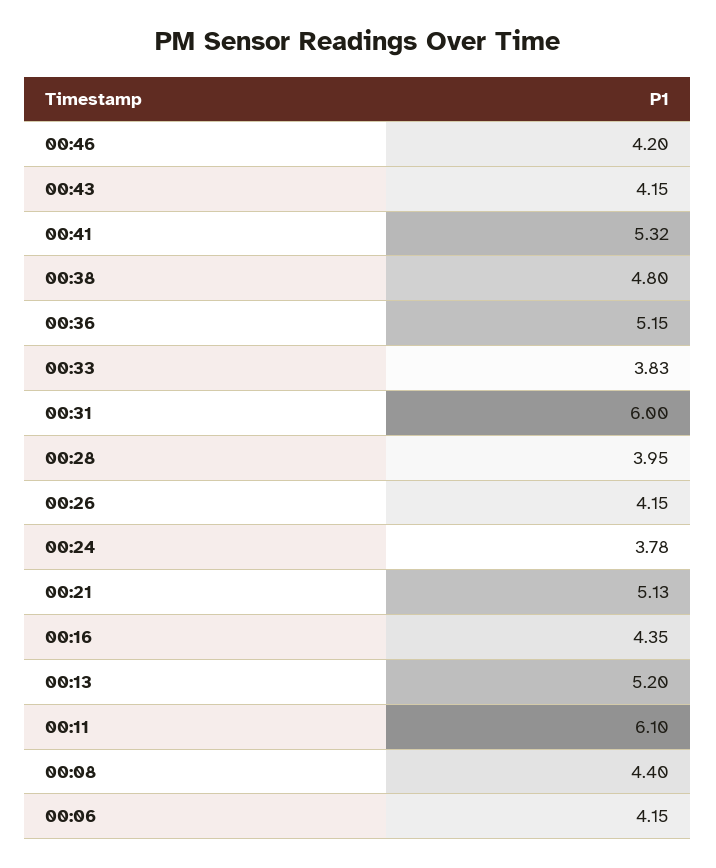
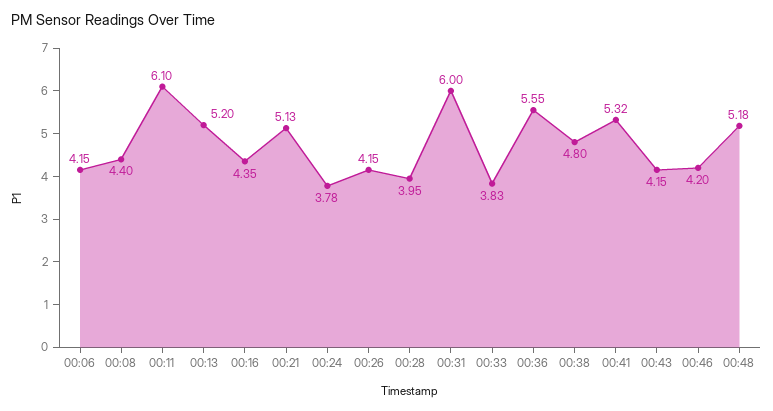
00:36: 5.15 -> 5.55
00:48: none -> 5.18

